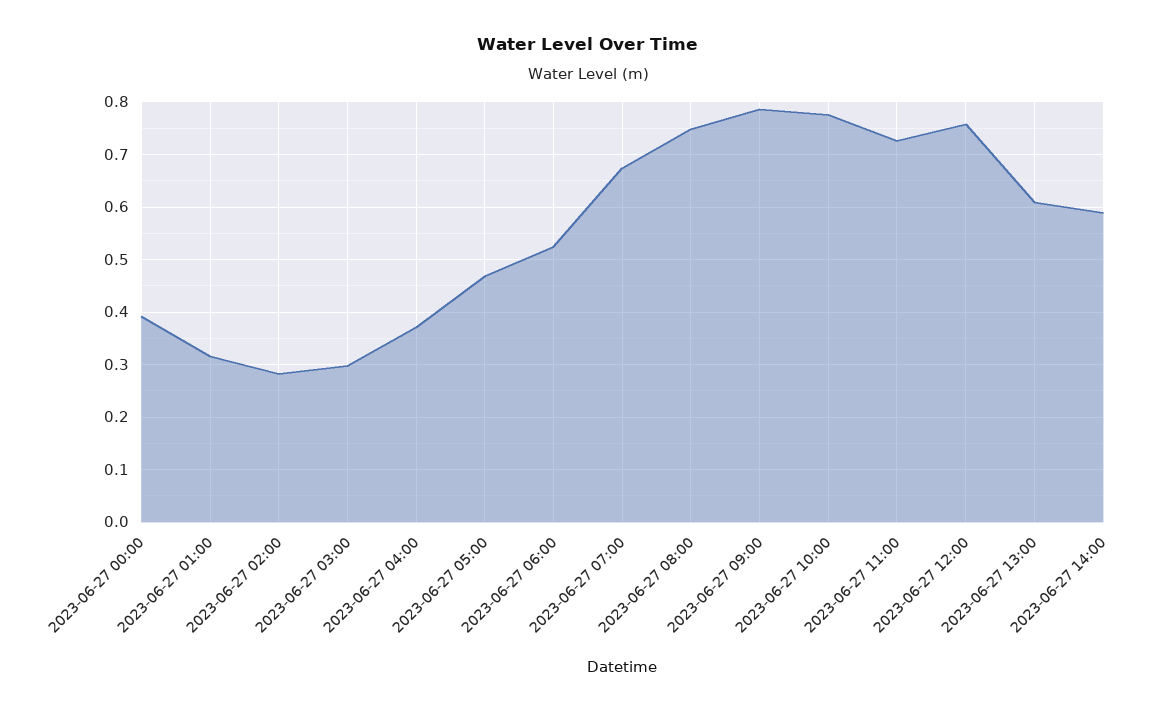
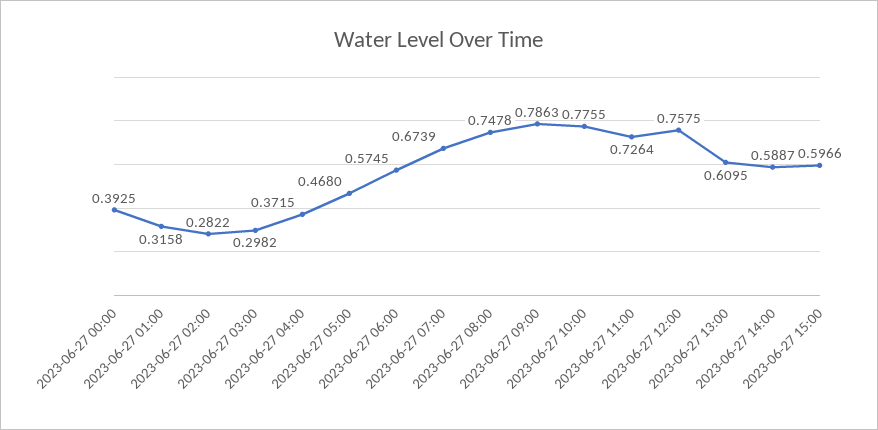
2023-06-27 06:00: 0.52 -> 0.5745
2023-06-27 15:00: none -> 0.5966

